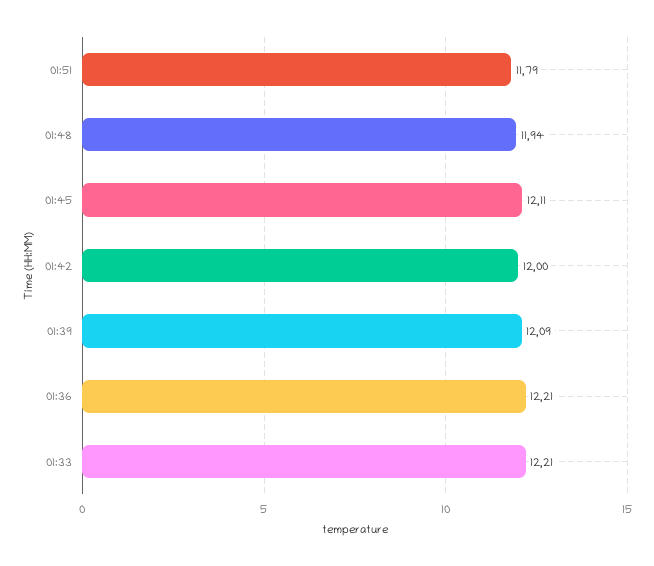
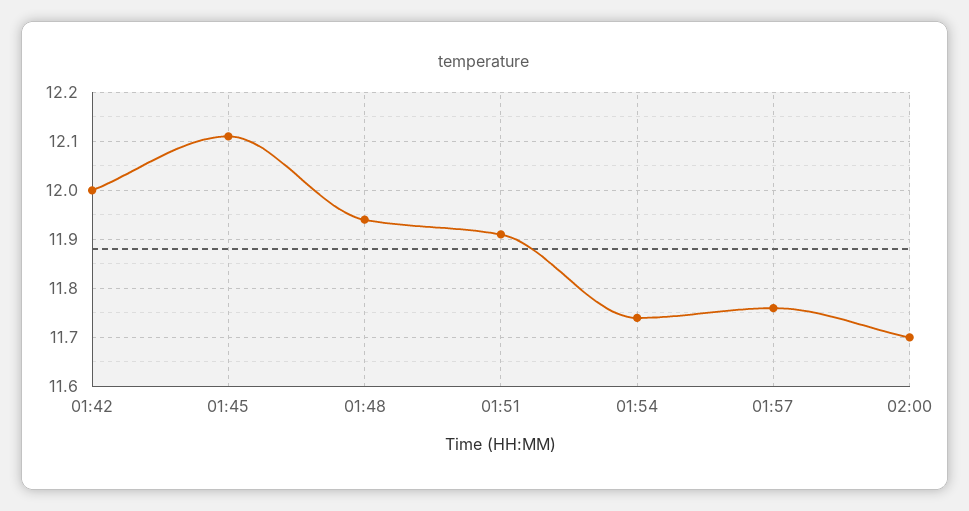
01:51: 11.79 -> 11.9
01:39: 12.09 -> none
01:36: 12.21 -> none
01:33: 12.21 -> none
01:54: none -> 11.75
01:57: none -> 11.75
02:00: none -> 11.7

